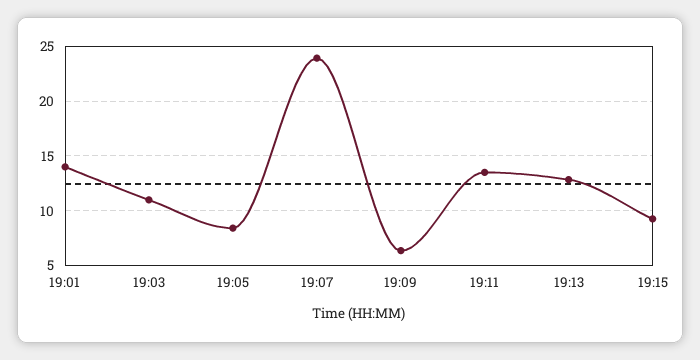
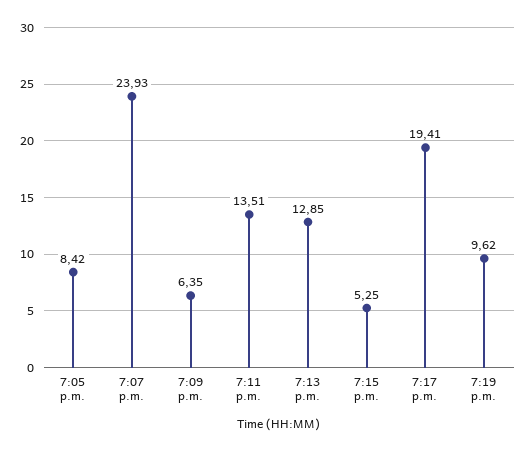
19:01: 14 -> none
19:03: 11 -> none
19:15: 9 -> 5.25
7:17 p.m.: none -> 19.41
7:19 p.m.: none -> 9.62

